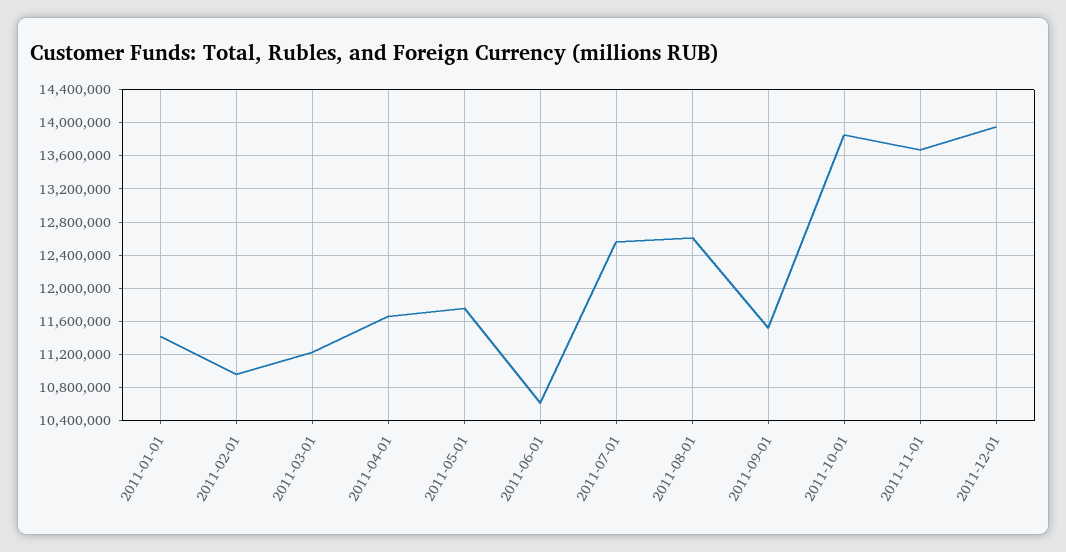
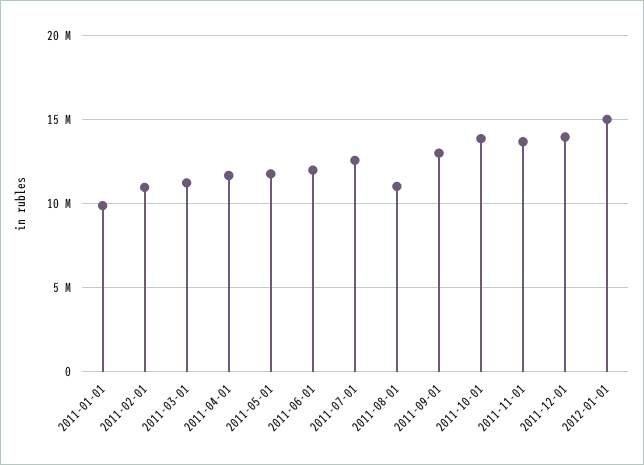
2011-01-01: 11400000 -> 10000000
2011-06-01: 10600000 -> 12000000
2011-08-01: 12600000 -> 11000000
2011-09-01: 11500000 -> 13000000
2012-01-01: none -> 15000000

